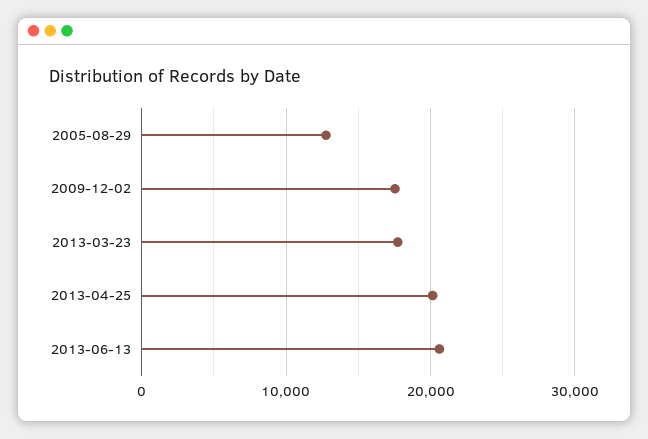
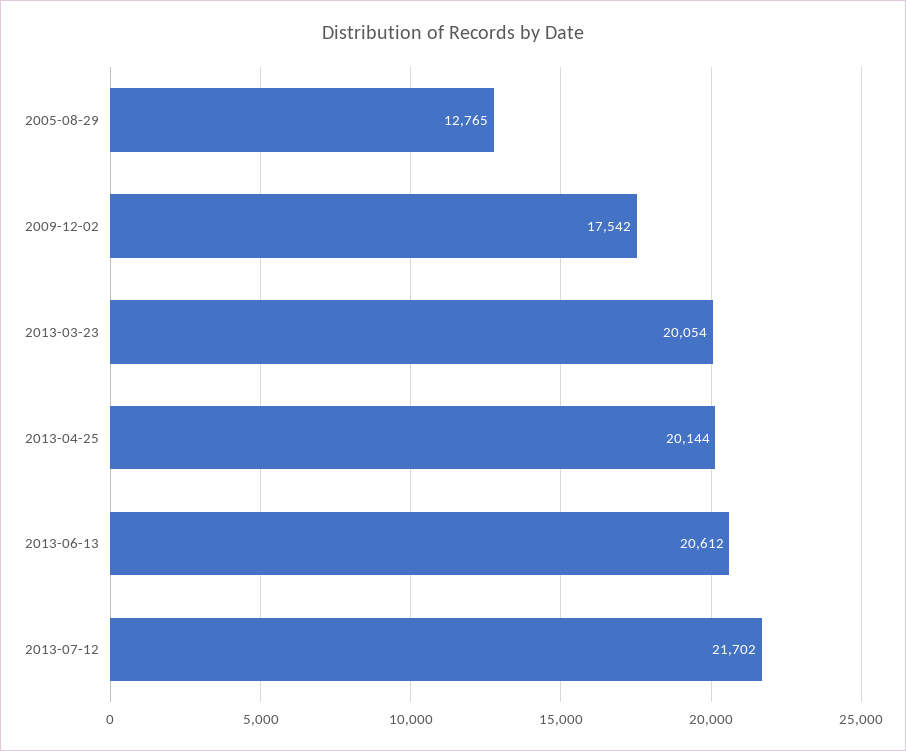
2013-03-23: 18000 -> 20054
2013-07-12: none -> 21702

